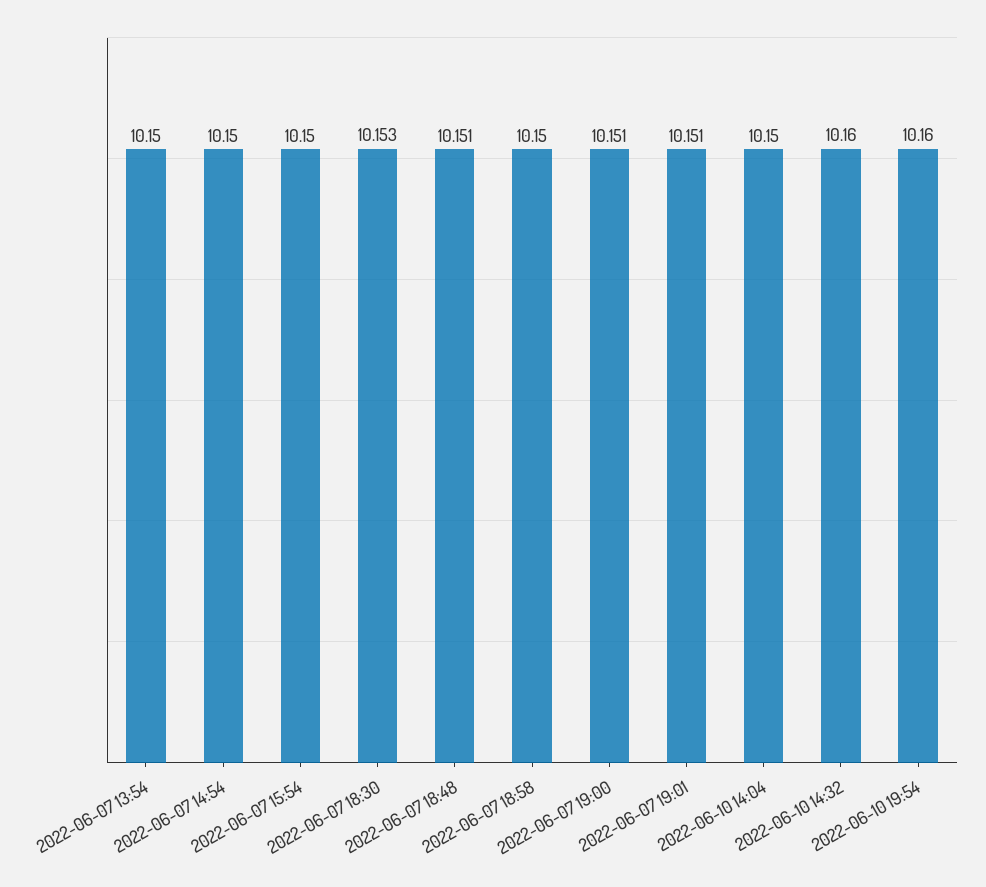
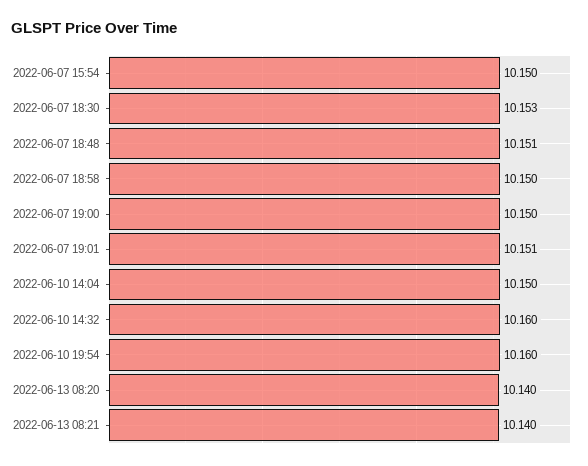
2022-06-07 13:54: 10.15 -> none
2022-06-07 14:54: 10.15 -> none
2022-06-07 19:00: 10.151 -> 10.15
2022-06-13 08:20: none -> 10.14
2022-06-13 08:21: none -> 10.14

